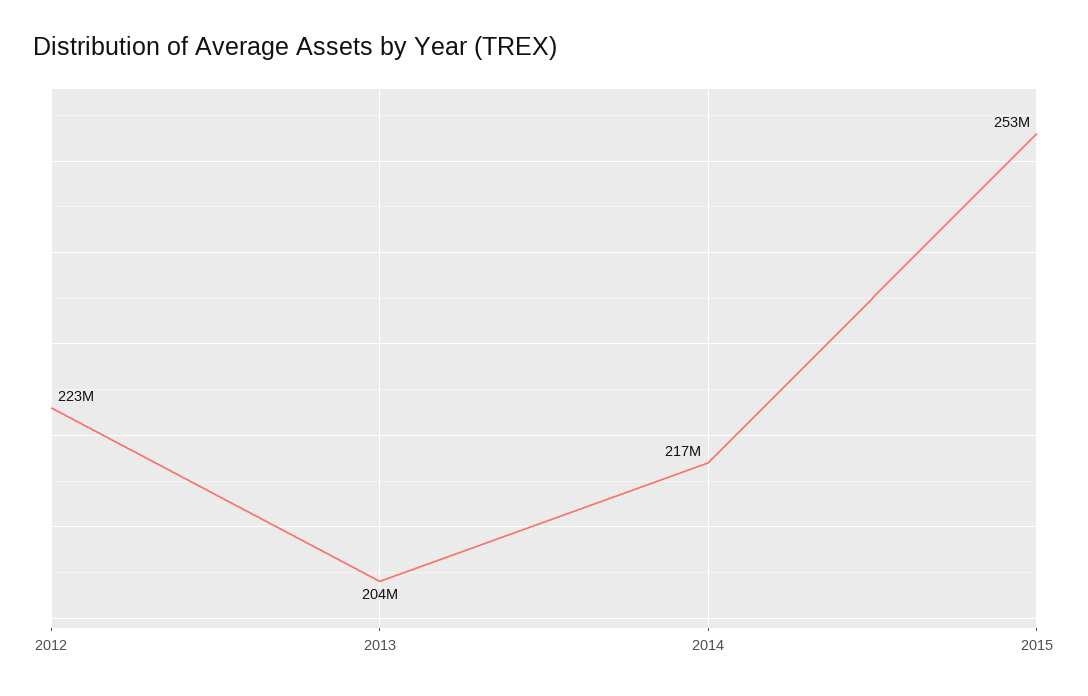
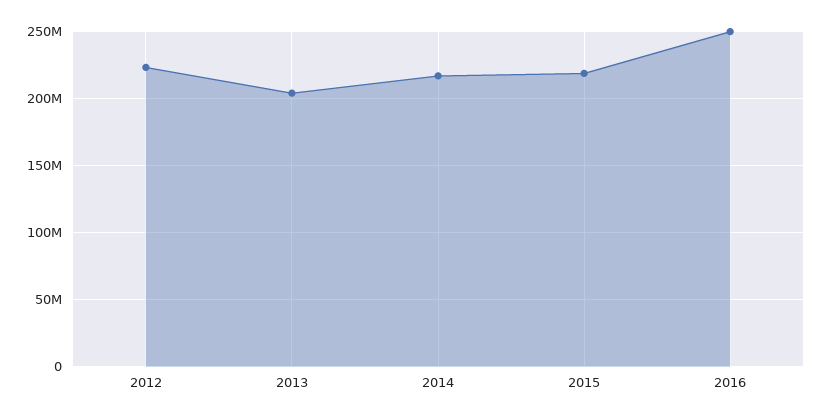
2015: 253000000 -> 220000000
2016: none -> 250000000

